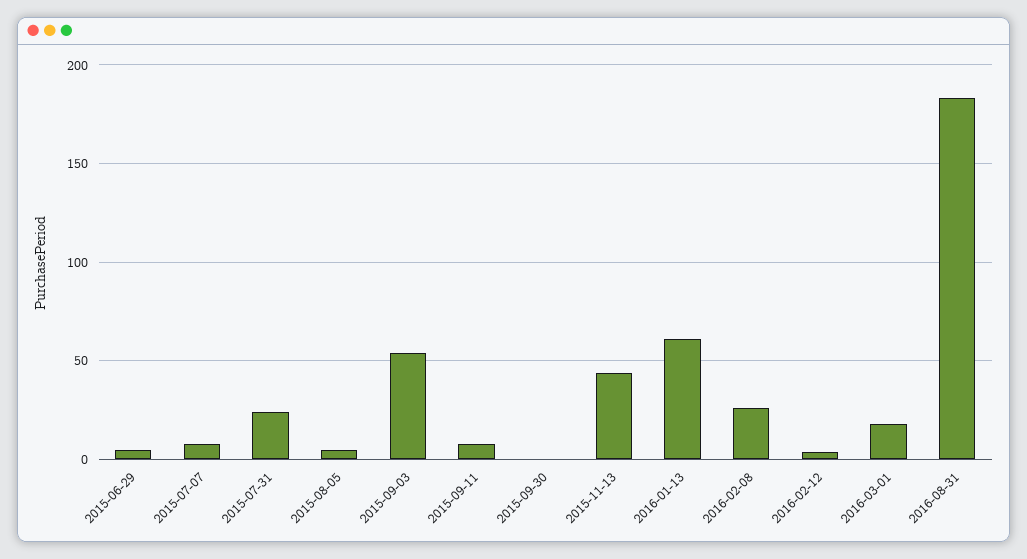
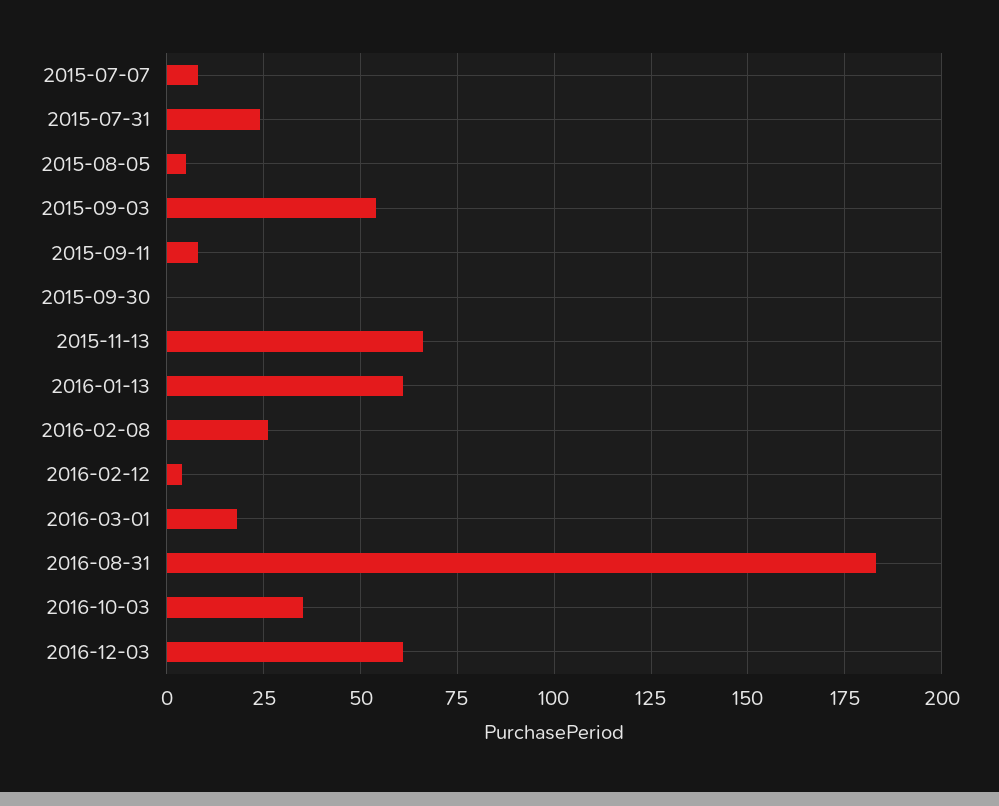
2015-06-29: 5 -> none
2015-11-13: 45 -> 65
2016-10-03: none -> 35
2016-12-03: none -> 60

